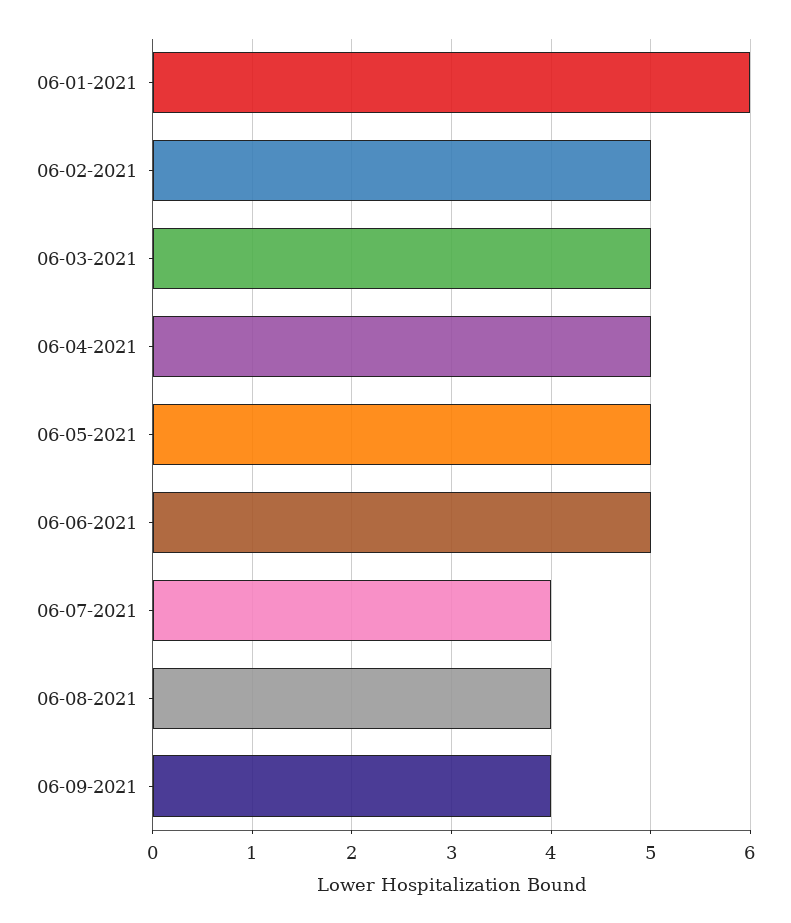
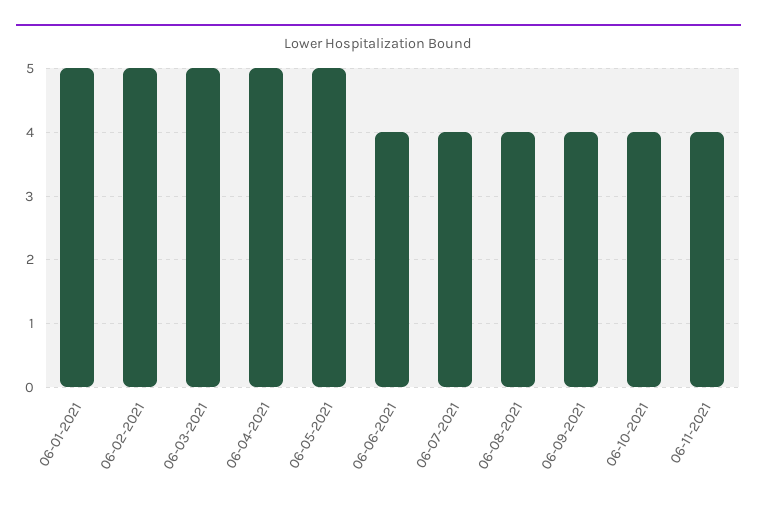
06-01-2021: 6 -> 5
06-06-2021: 5 -> 4
06-10-2021: none -> 4
06-11-2021: none -> 4

